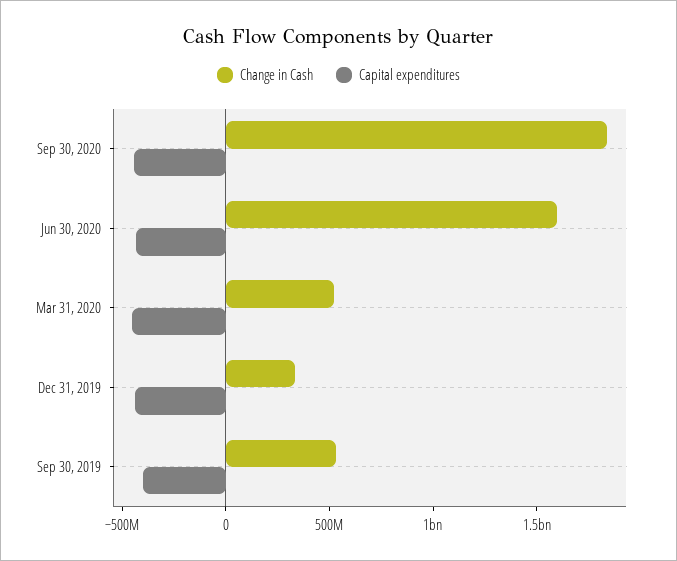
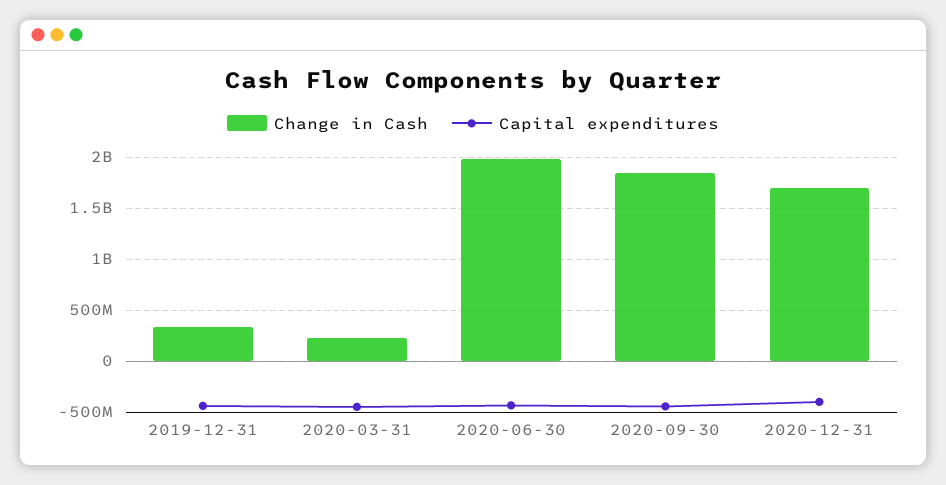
Change in Cash, Jun 30, 2020: 1600000000 -> 2000000000
Change in Cash, Mar 31, 2020: 500000000 -> 200000000
Change in Cash, Sep 30, 2019: 500000000 -> none
Capital expenditures, Sep 30, 2019: -400000000 -> none
Change in Cash, 2020-12-31: none -> 1700000000
Capital expenditures, 2020-12-31: none -> -400000000

